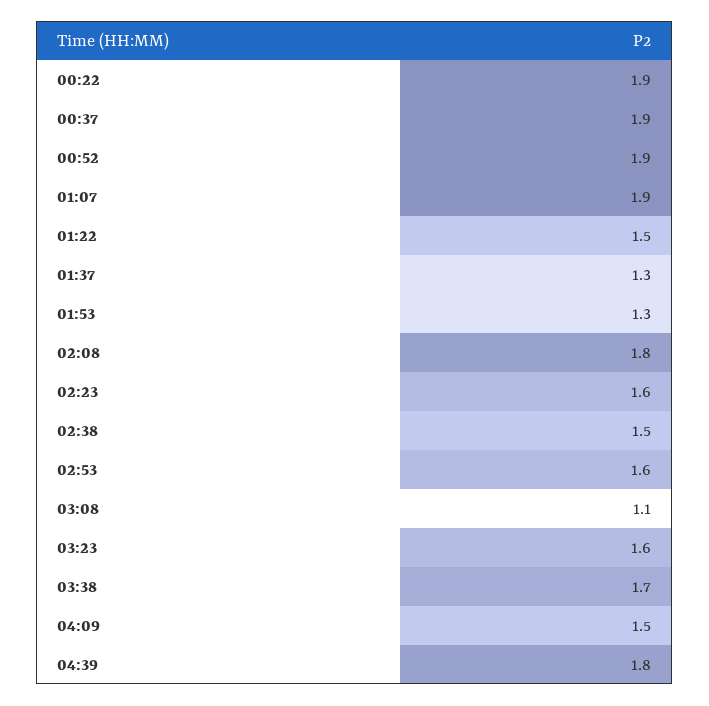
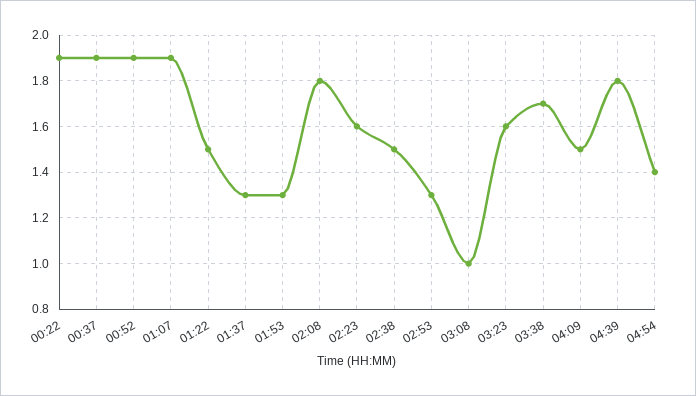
02:53: 1.6 -> 1.3
03:08: 1.1 -> 1
04:54: none -> 1.4

